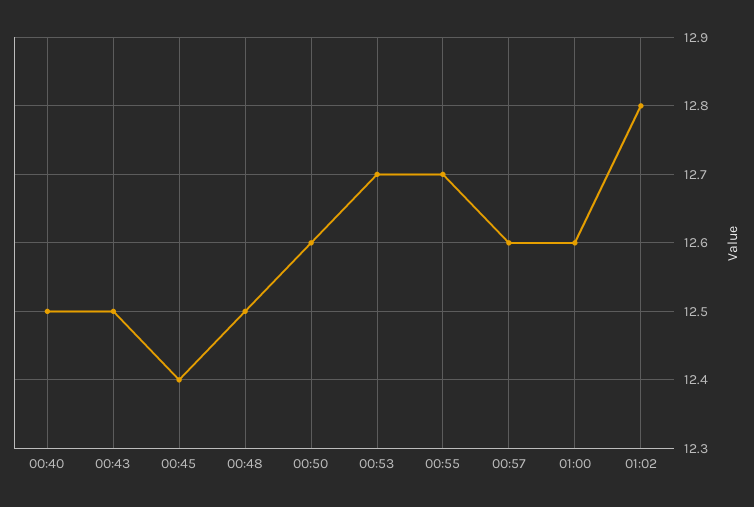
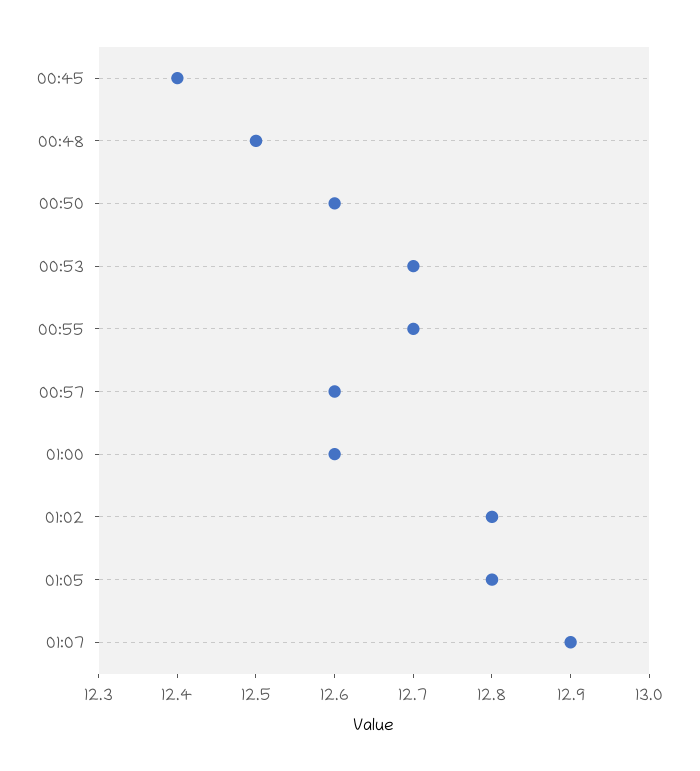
00:40: 12.5 -> none
00:43: 12.5 -> none
01:05: none -> 12.8
01:07: none -> 12.9

